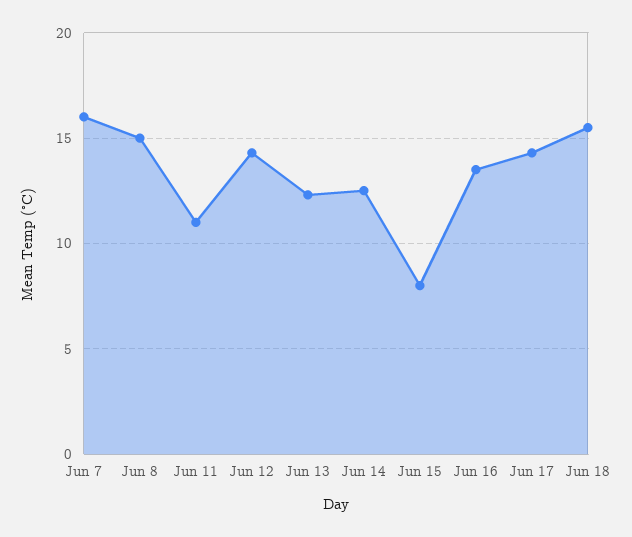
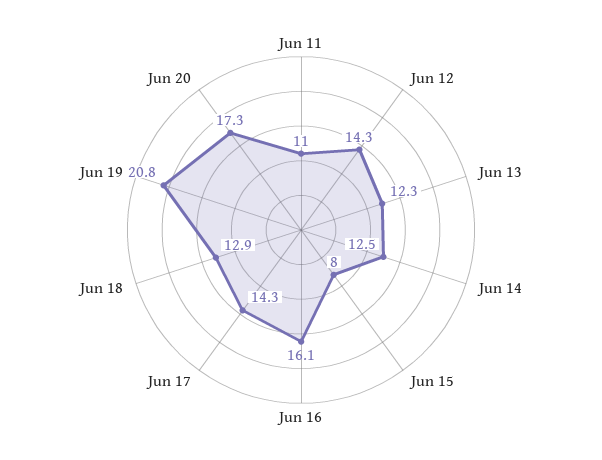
Jun 7: 16 -> none
Jun 8: 15 -> none
Jun 16: 13.5 -> 16.1
Jun 18: 15.5 -> 12.9
Jun 19: none -> 20.8
Jun 20: none -> 17.3

